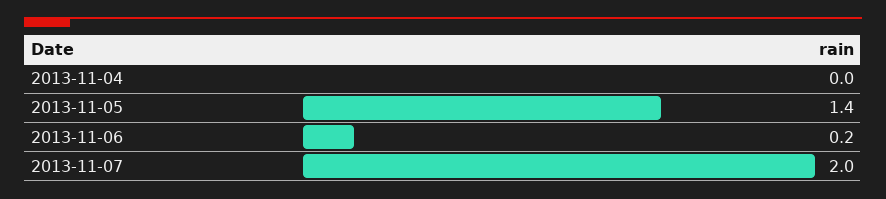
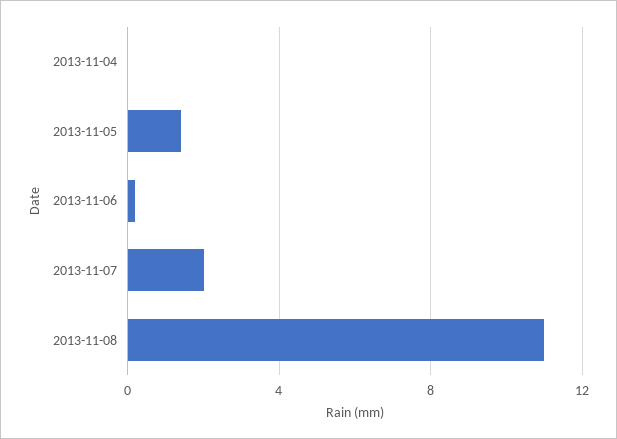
2013-11-08: none -> 11

